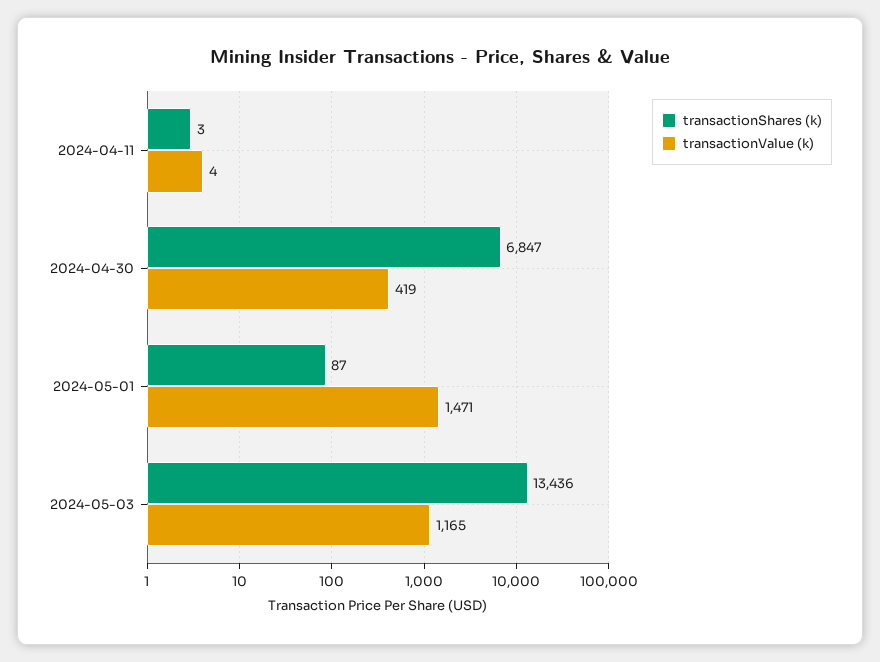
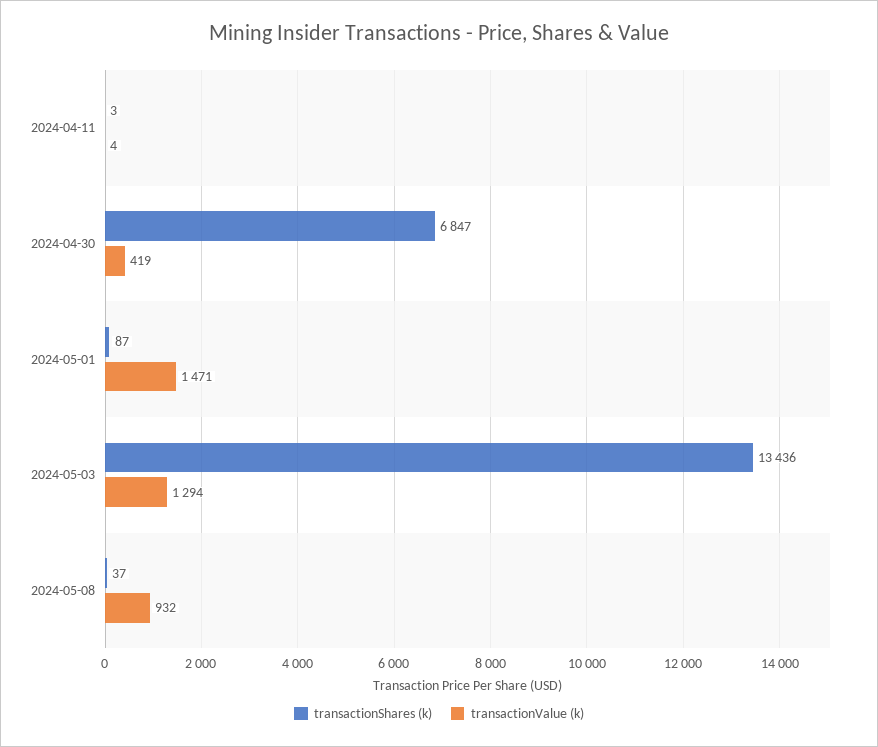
transactionValue (k), 2024-05-03: 1165 -> 1294
transactionShares (k), 2024-05-08: none -> 37
transactionValue (k), 2024-05-08: none -> 932

